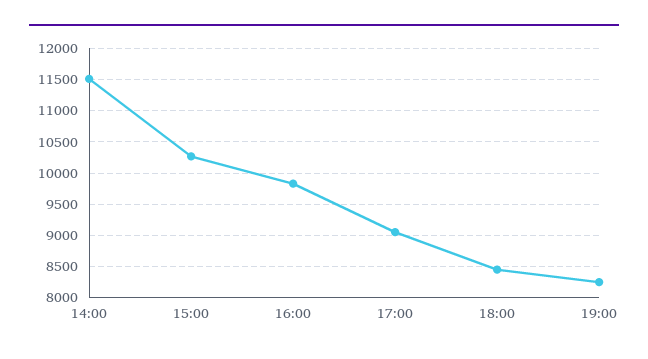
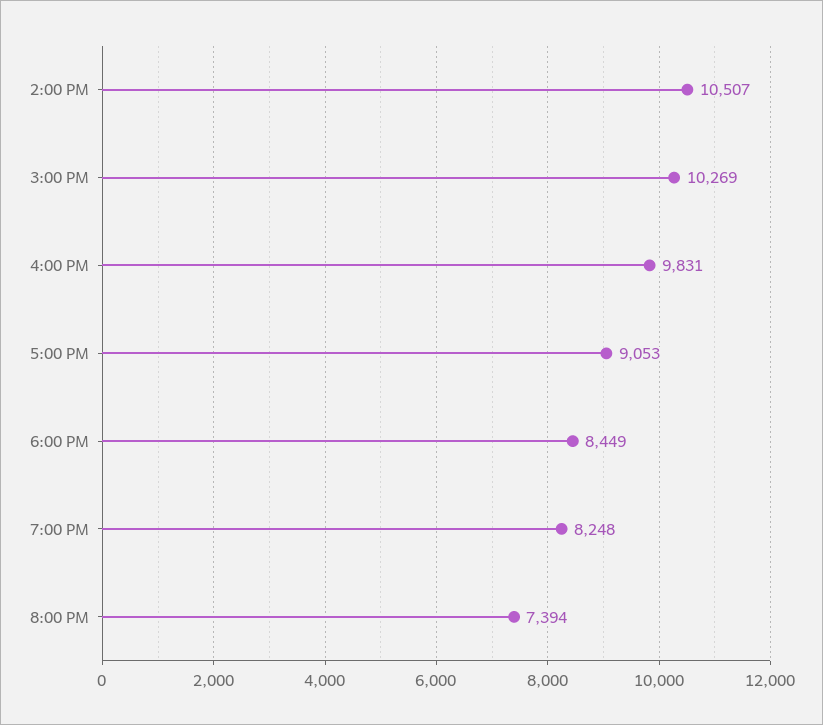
14:00: 11500 -> 10507
8:00 PM: none -> 7394

